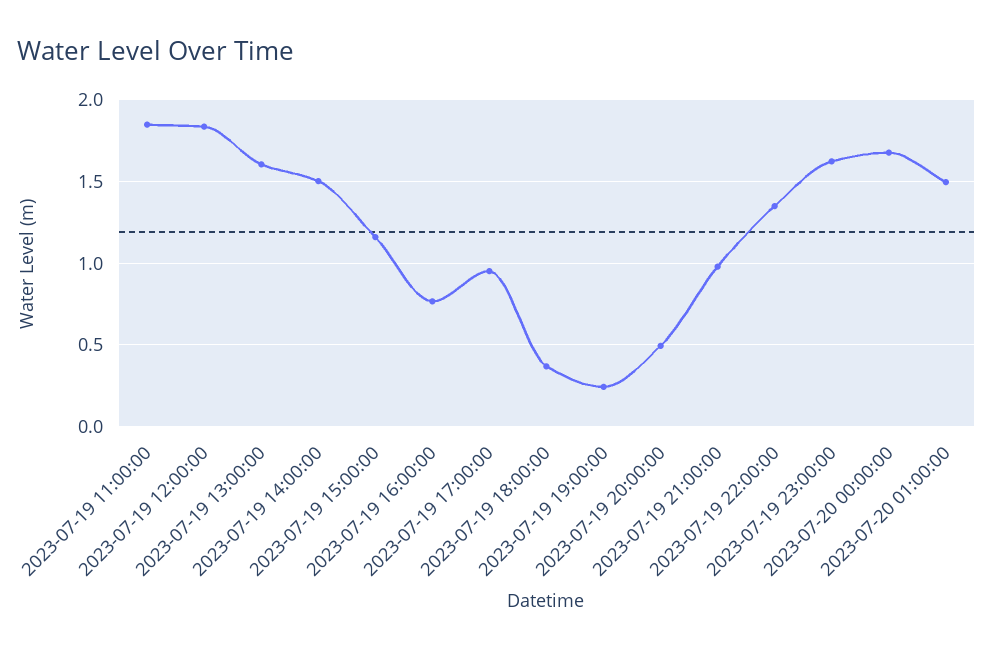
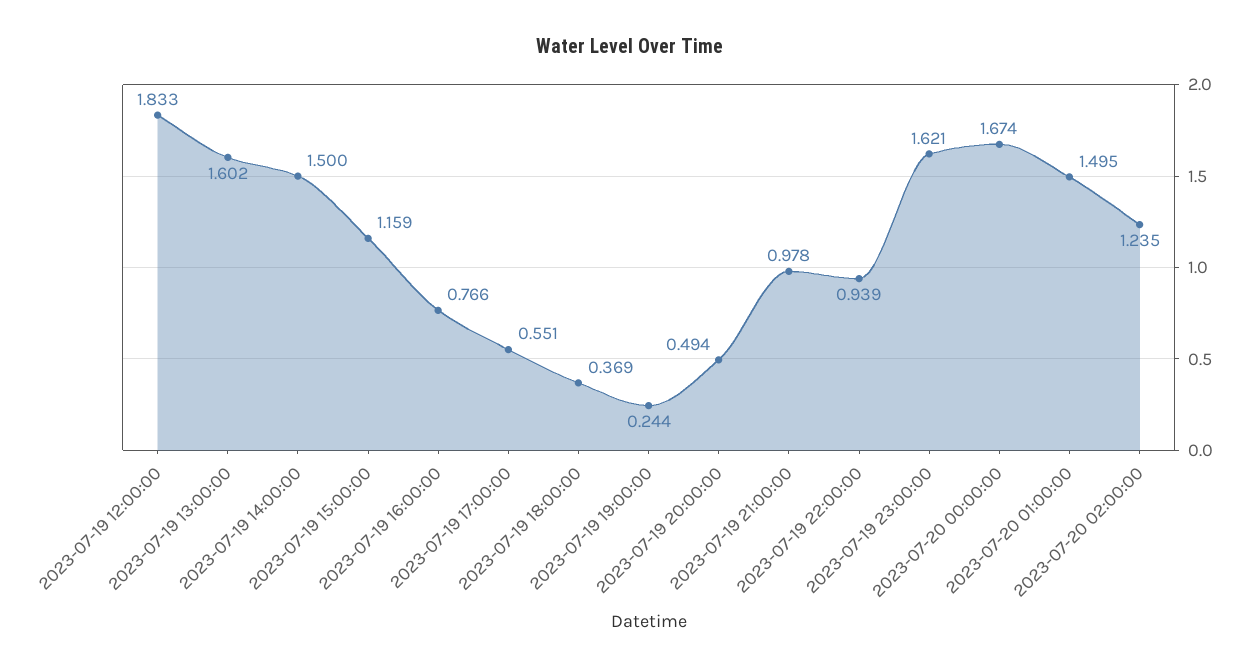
2023-07-19 11:00:00: 1.85 -> none
2023-07-19 17:00:00: 0.95 -> 0.551
2023-07-19 22:00:00: 1.35 -> 0.939
2023-07-20 02:00:00: none -> 1.235

